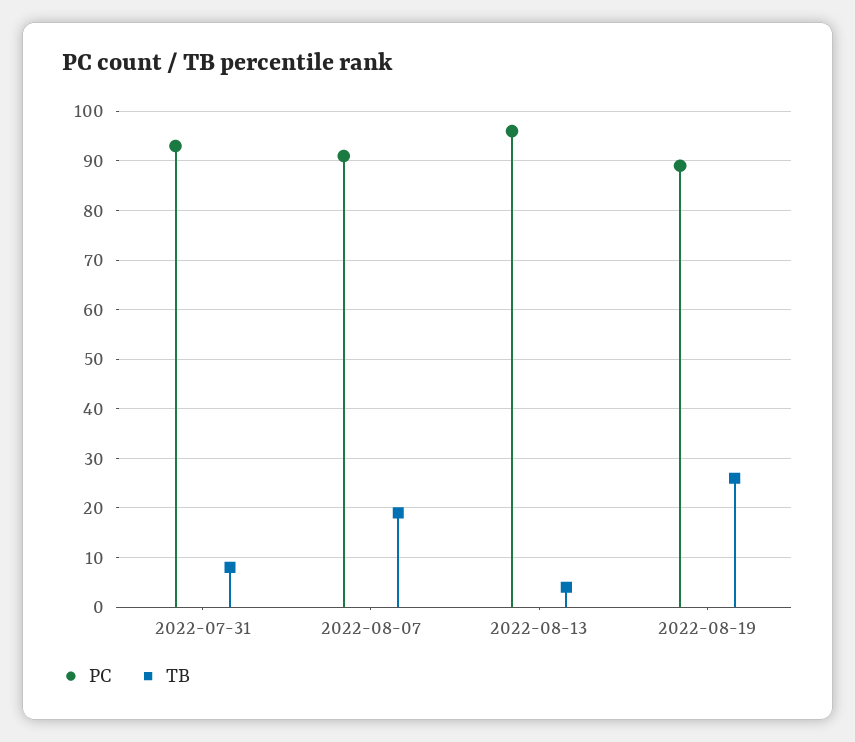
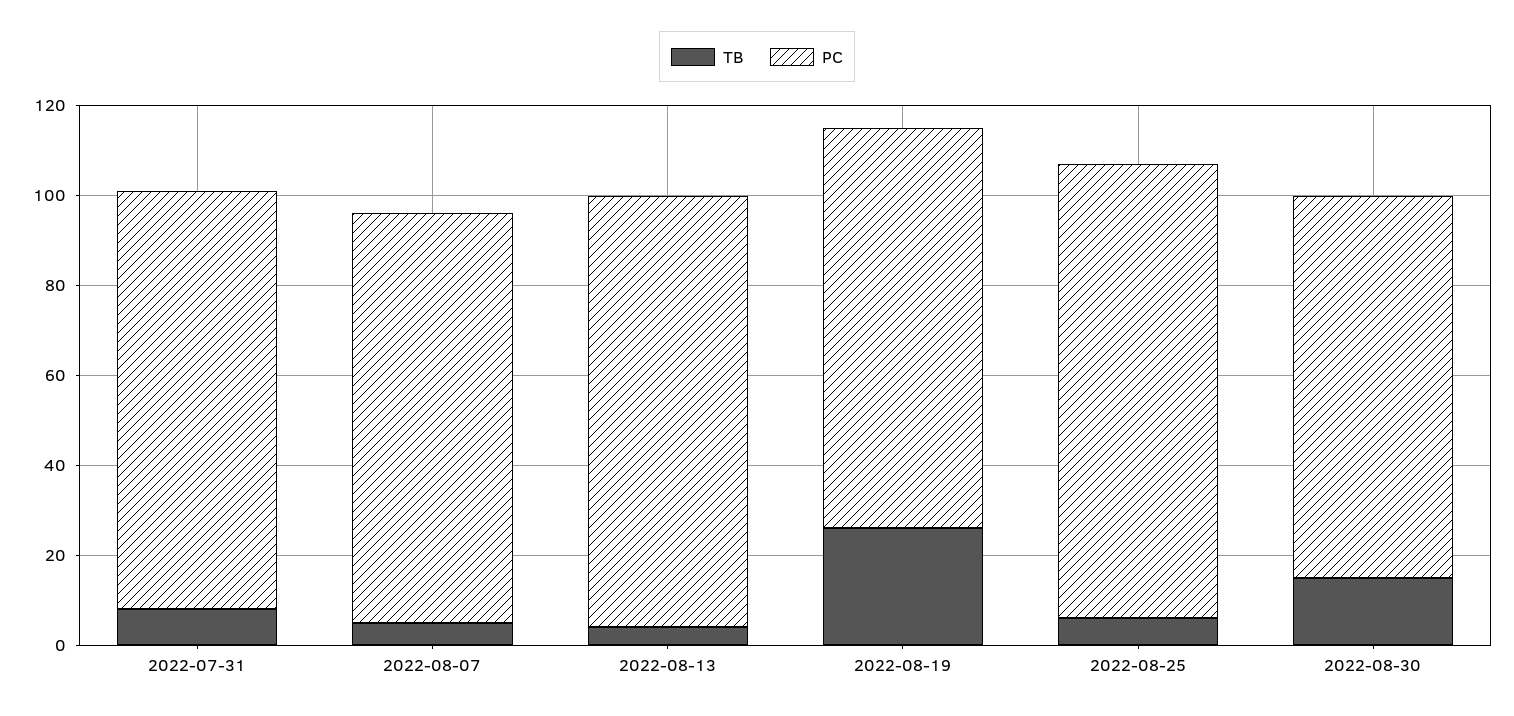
TB, 2022-08-07: 20 -> 5
TB, 2022-08-25: none -> 5
PC, 2022-08-25: none -> 100
TB, 2022-08-30: none -> 15
PC, 2022-08-30: none -> 85

